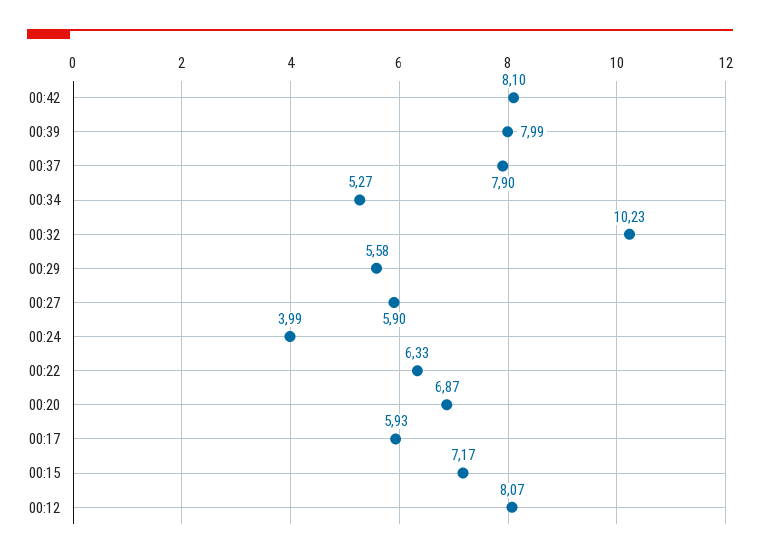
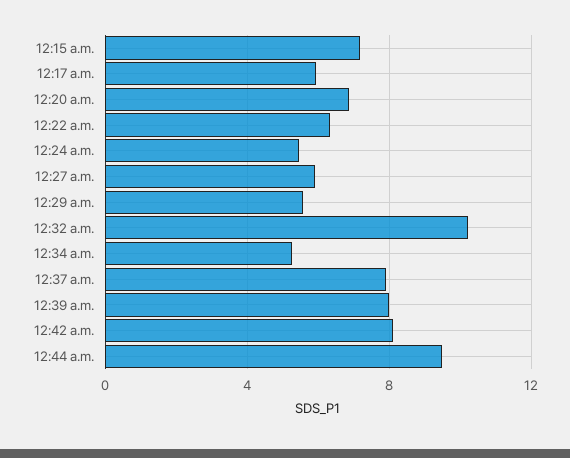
00:24: 3.99 -> 5.5
00:12: 8.07 -> none
12:44 a.m.: none -> 9.5

